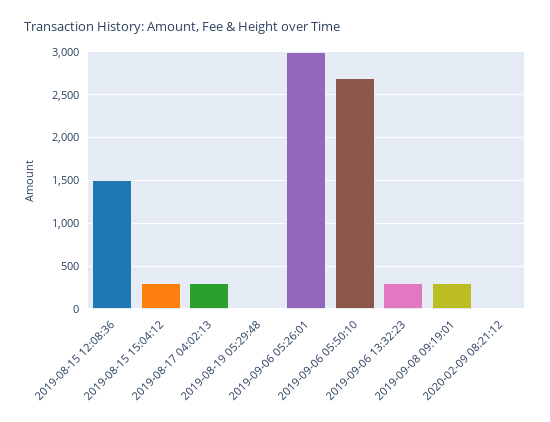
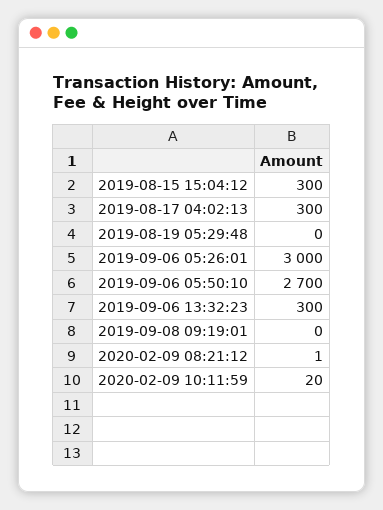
2019-08-15 12:08:36: 1500 -> none
2019-09-08 09:19:01: 300 -> 0
2020-02-09 10:11:59: none -> 20

